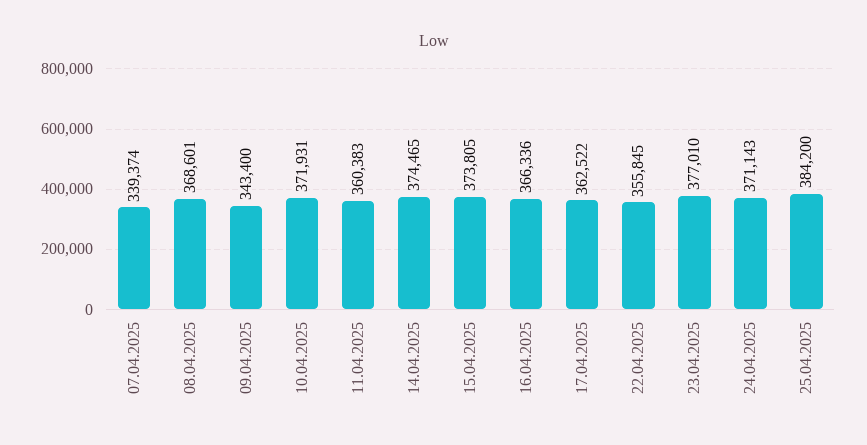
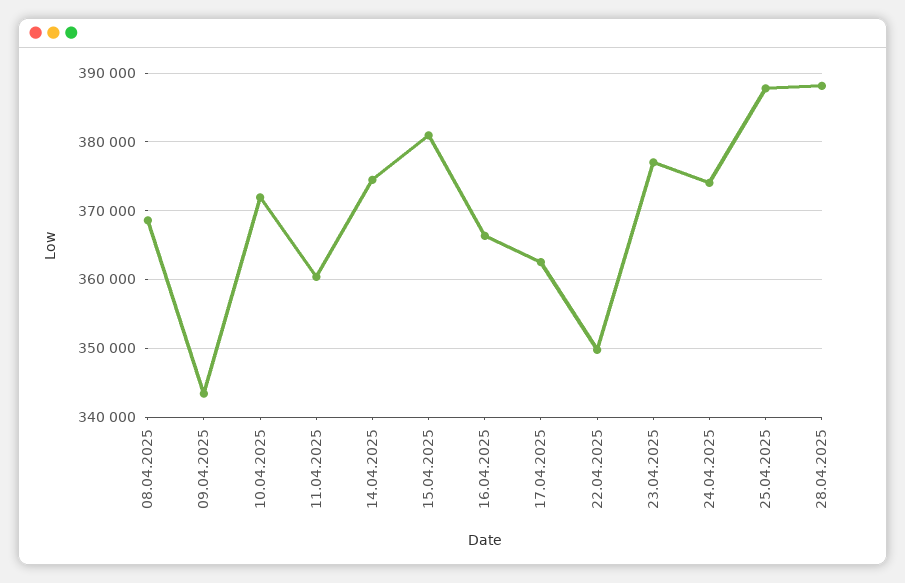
07.04.2025: 339374 -> none
15.04.2025: 373805 -> 381000
22.04.2025: 355845 -> 350000
24.04.2025: 371143 -> 374000
25.04.2025: 384200 -> 388000
28.04.2025: none -> 388000

